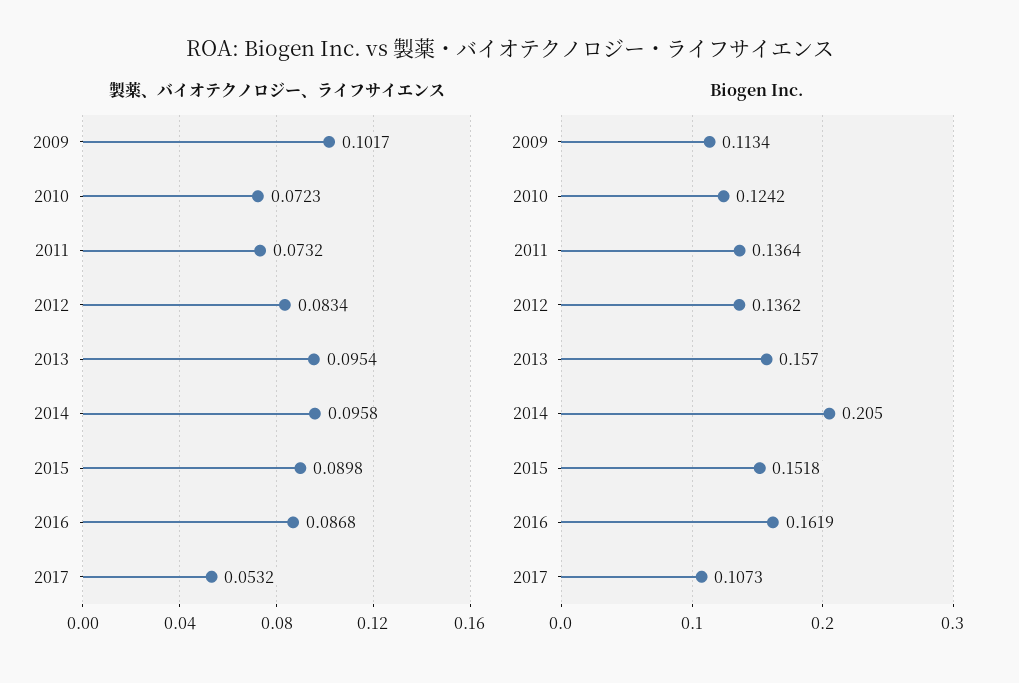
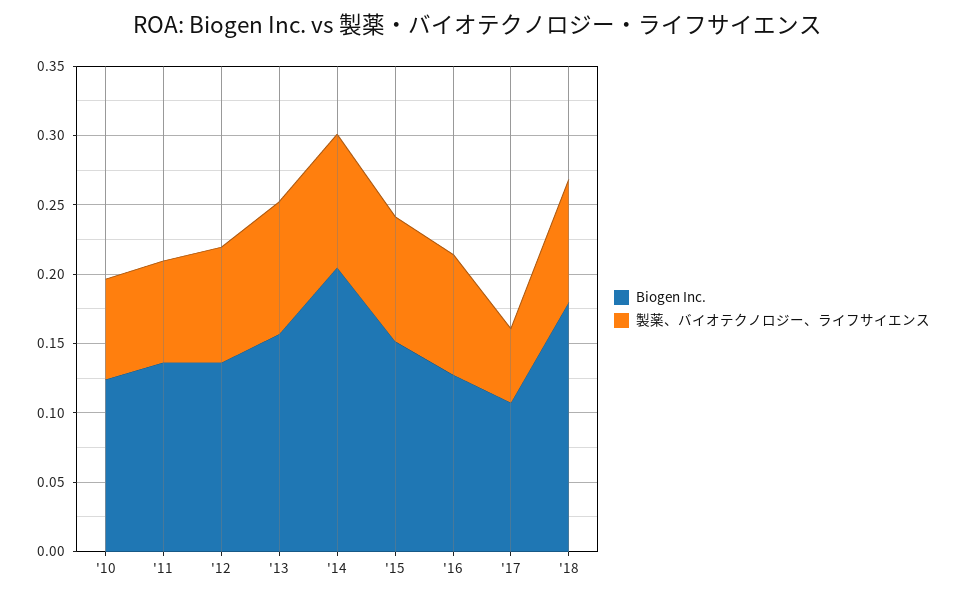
製薬、バイオテクノロジー、ライフサイエンス, 2009: 0.1017 -> none
Biogen Inc., 2009: 0.1134 -> none
Biogen Inc., 2016: 0.1619 -> 0.13
Biogen Inc., '18: none -> 0.18
製薬、バイオテクノロジー、ライフサイエンス, '18: none -> 0.09

